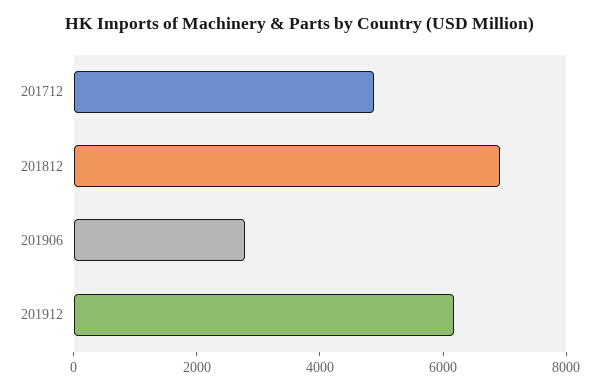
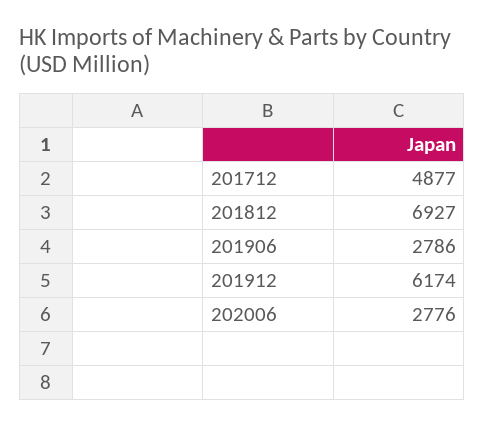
202006: none -> 2776

